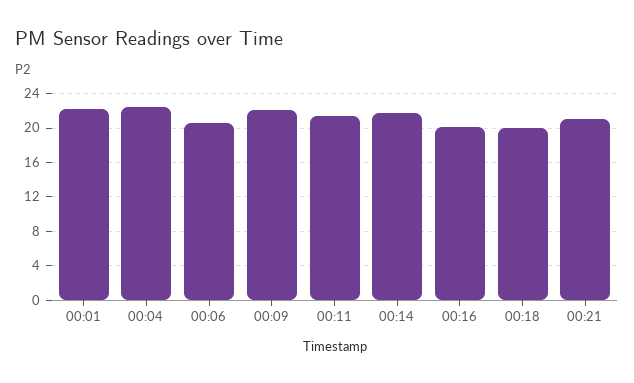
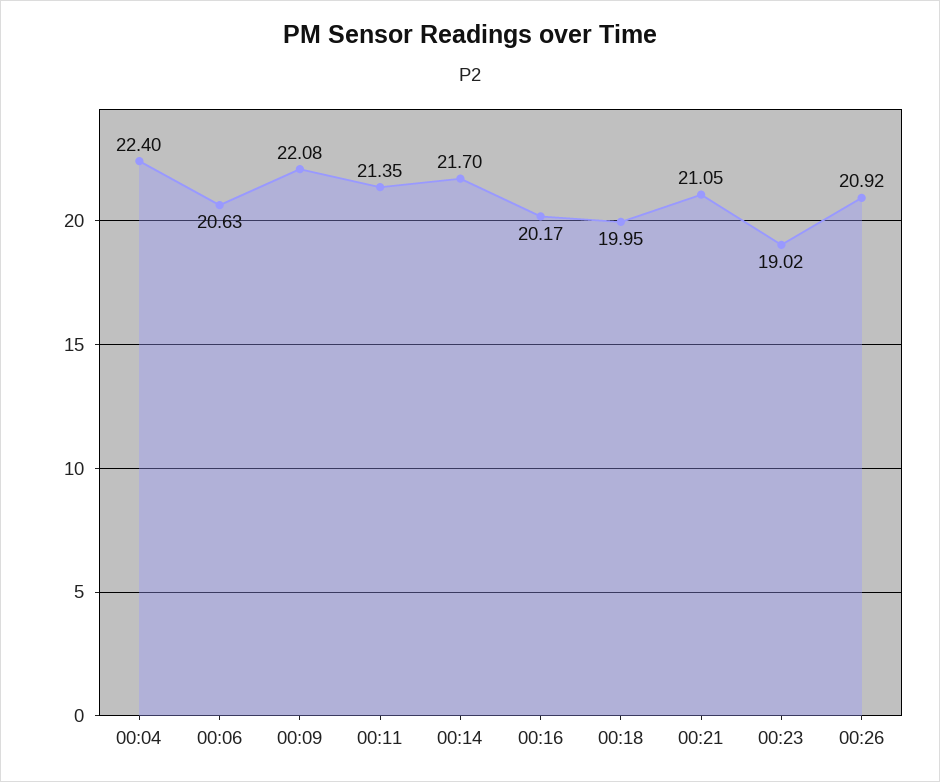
00:01: 22 -> none
00:23: none -> 19.02
00:26: none -> 20.92

